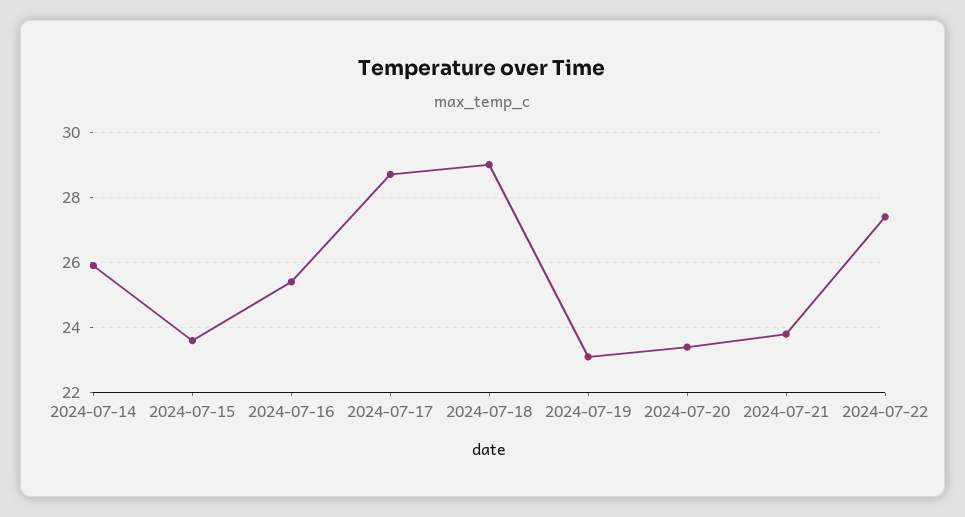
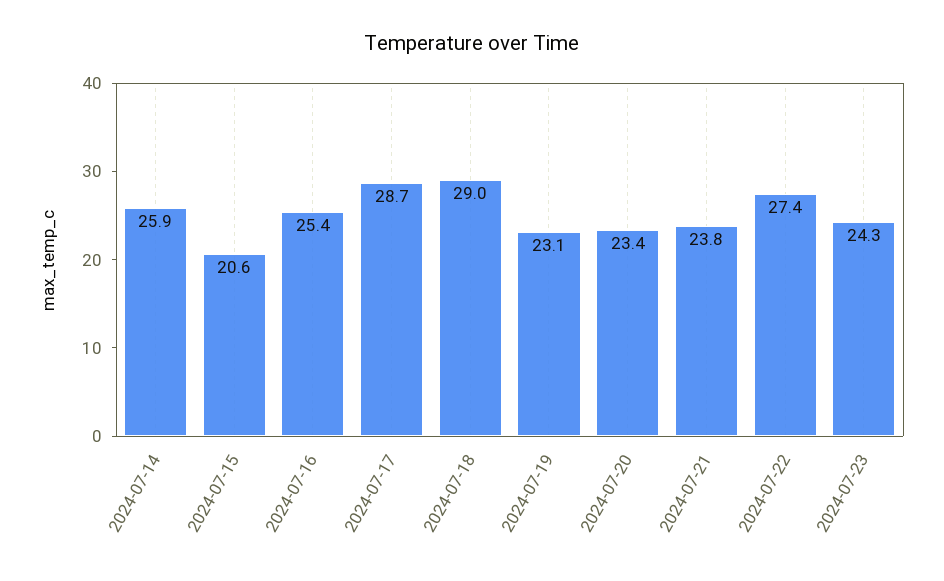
2024-07-15: 23.5 -> 20.6
2024-07-23: none -> 24.3

